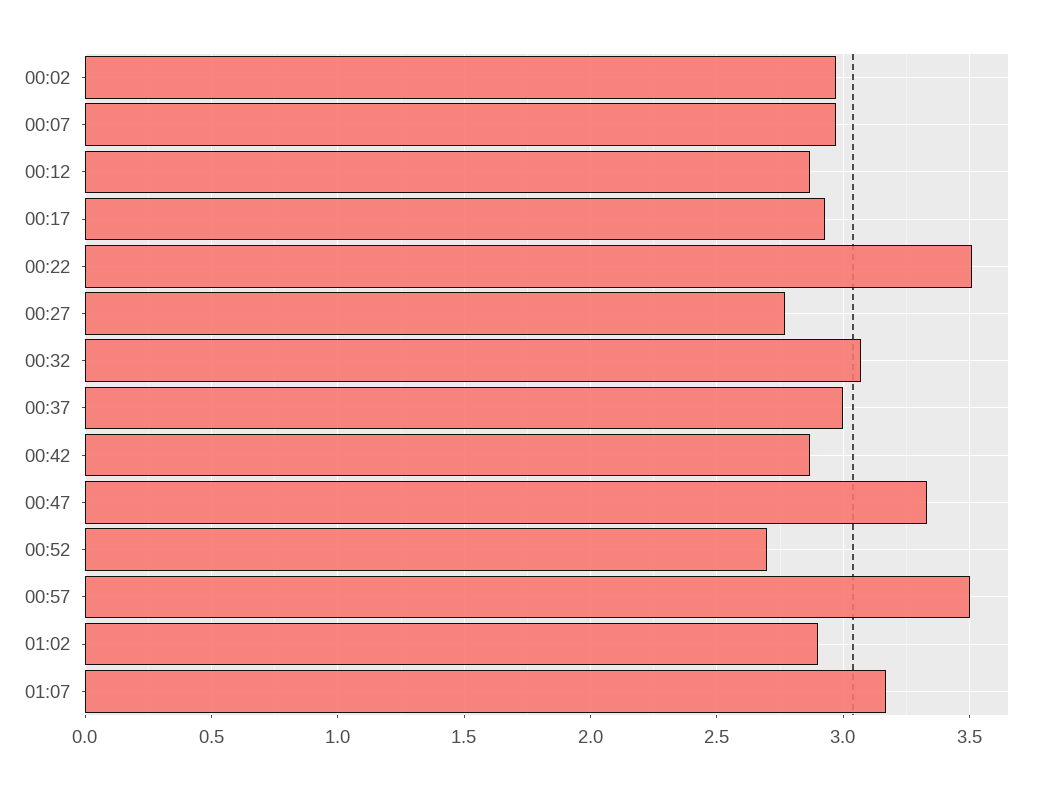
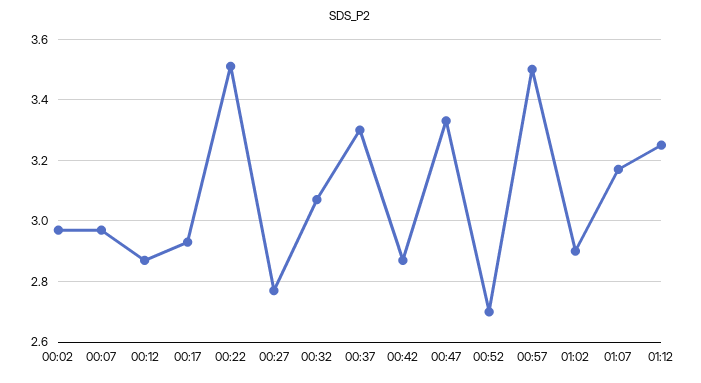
00:37: 3 -> 3.3
01:12: none -> 3.25

